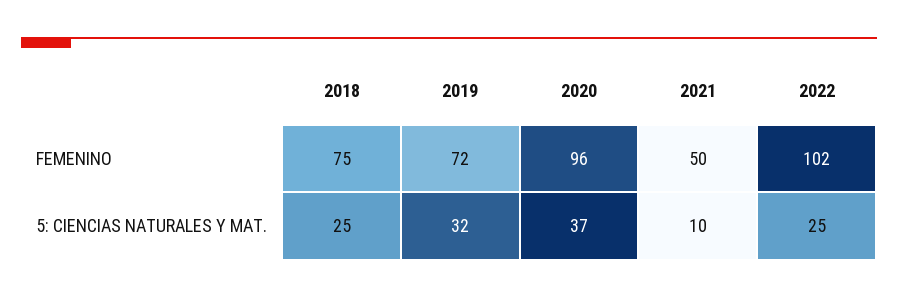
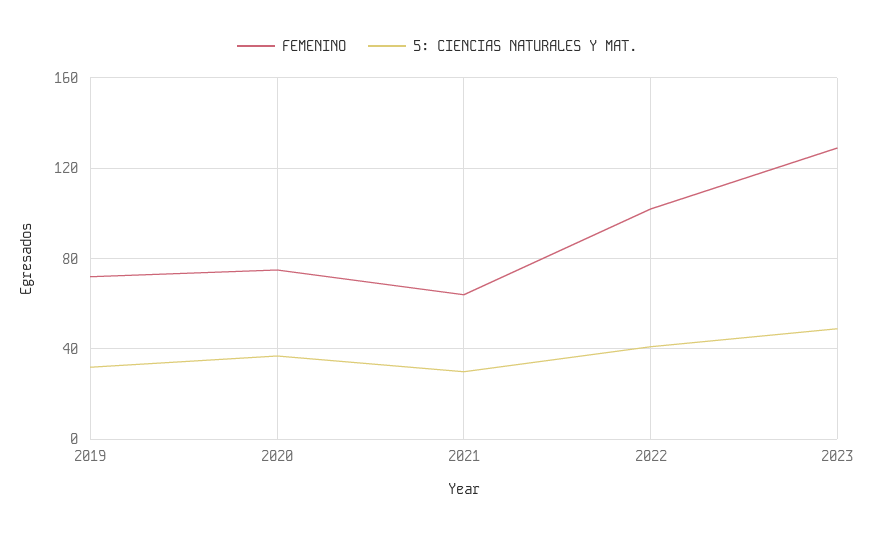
FEMENINO, 2018: 75 -> none
FEMENINO, 2020: 96 -> 75
FEMENINO, 2021: 50 -> 65
5: CIENCIAS NATURALES Y MAT., 2018: 25 -> none
5: CIENCIAS NATURALES Y MAT., 2021: 10 -> 30
5: CIENCIAS NATURALES Y MAT., 2022: 25 -> 40
FEMENINO, 2023: none -> 130
5: CIENCIAS NATURALES Y MAT., 2023: none -> 50

